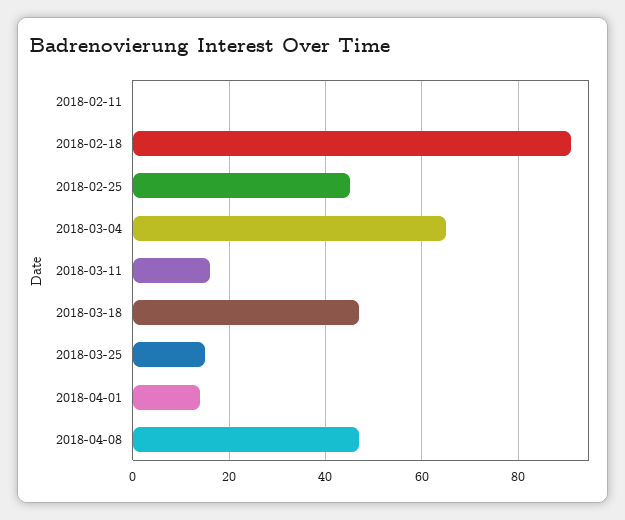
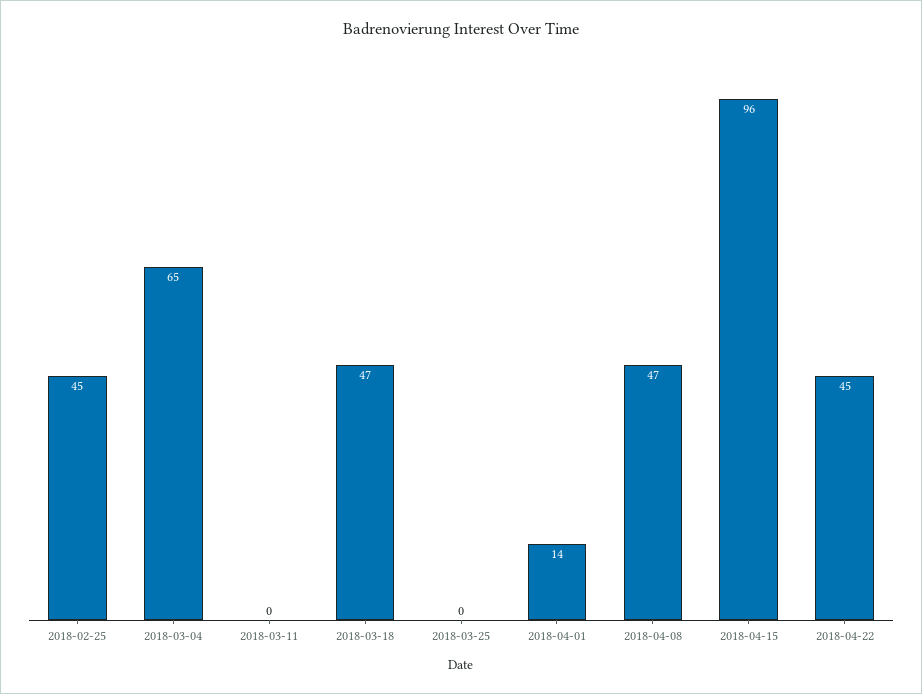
2018-02-11: 0 -> none
2018-02-18: 90 -> none
2018-03-11: 15 -> 0
2018-03-25: 15 -> 0
2018-04-15: none -> 96
2018-04-22: none -> 45

